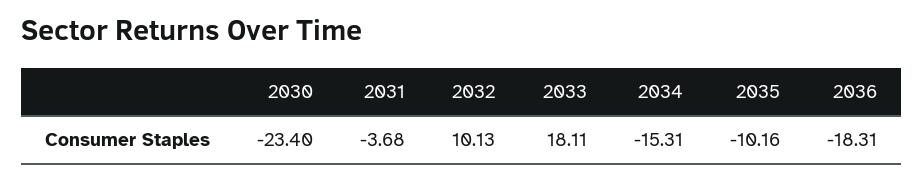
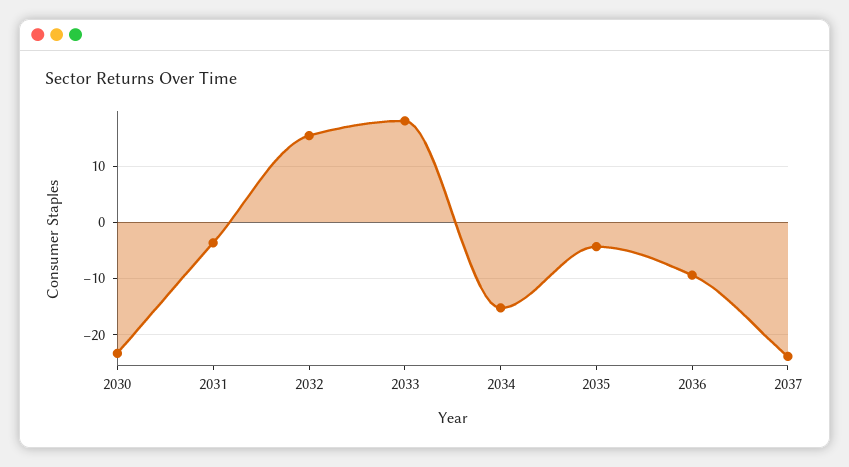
2032: 10.13 -> 16
2035: -10.16 -> -4
2036: -18.31 -> -10
2037: none -> -24

